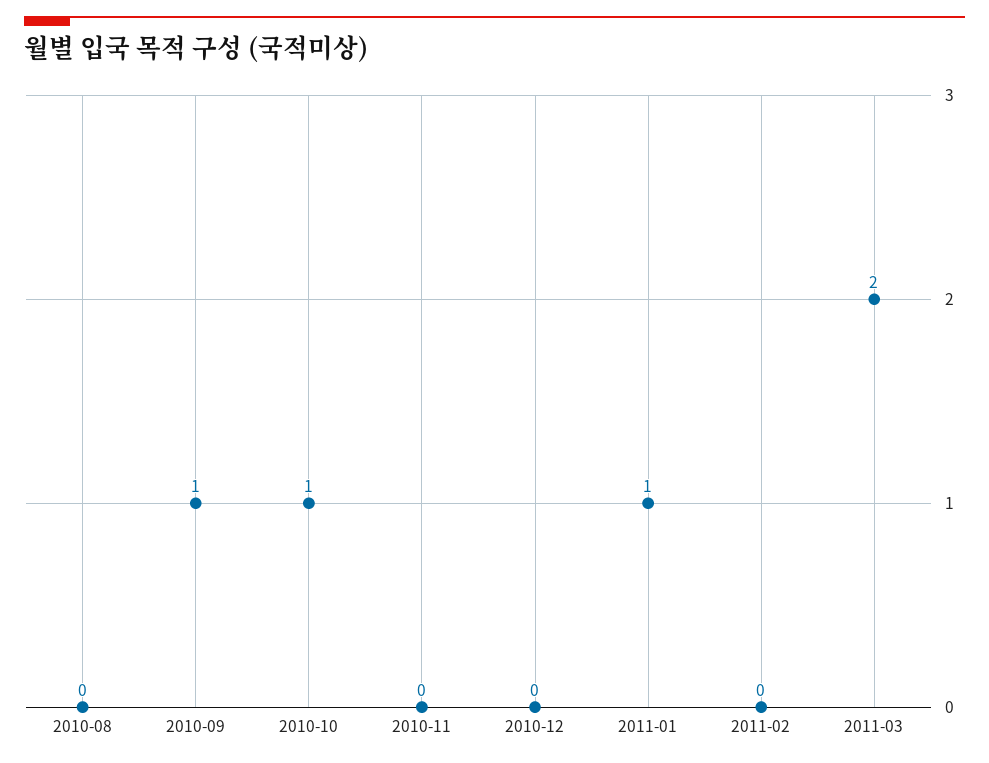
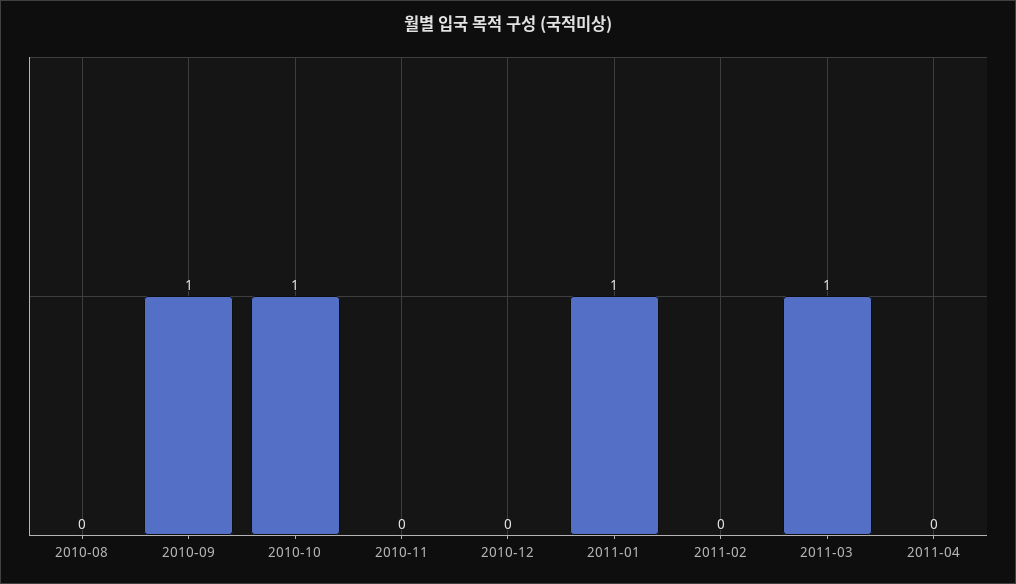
2011-03: 2 -> 1
2011-04: none -> 0

